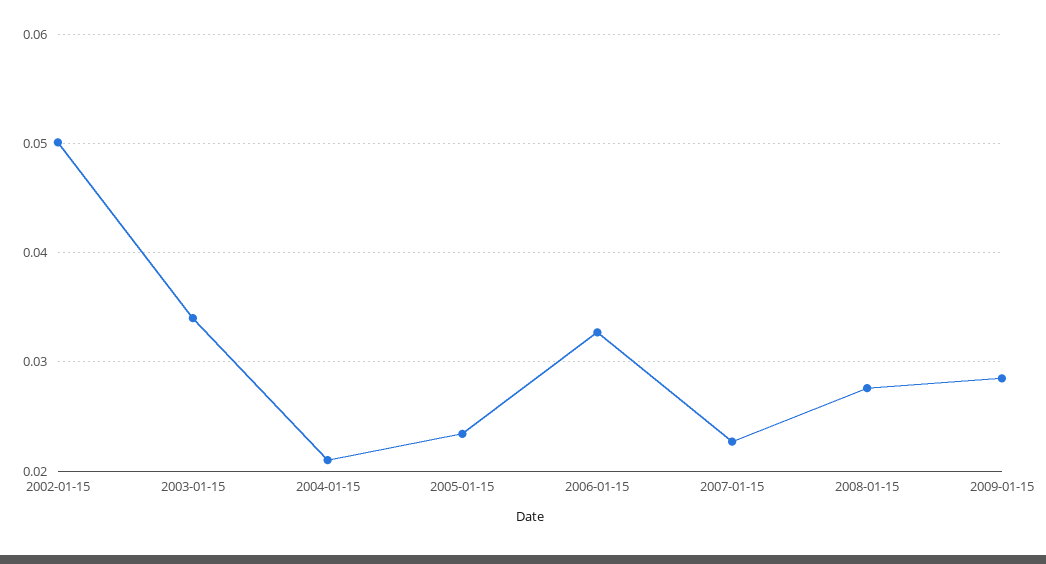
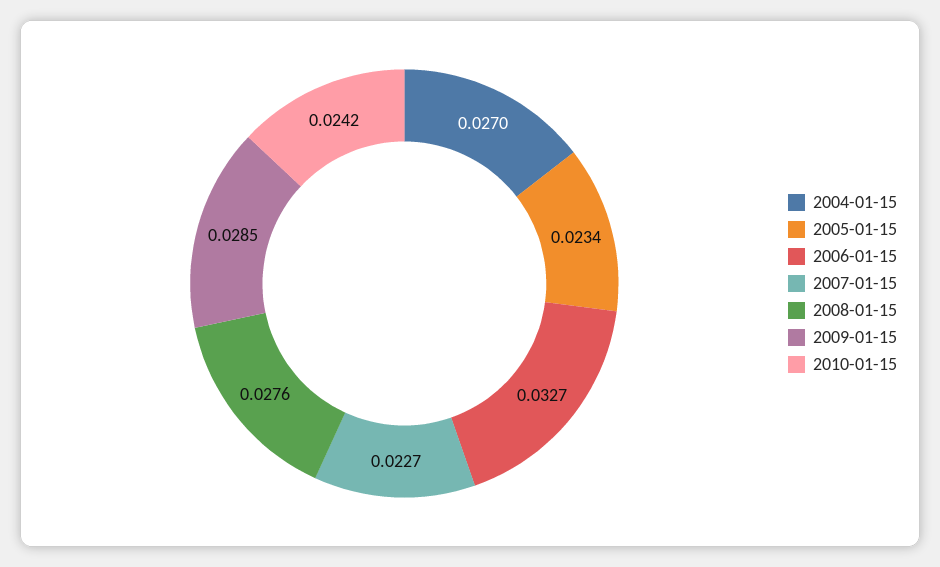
2002-01-15: 0.05 -> none
2003-01-15: 0.034 -> none
2004-01-15: 0.021 -> 0.027
2010-01-15: none -> 0.0242

